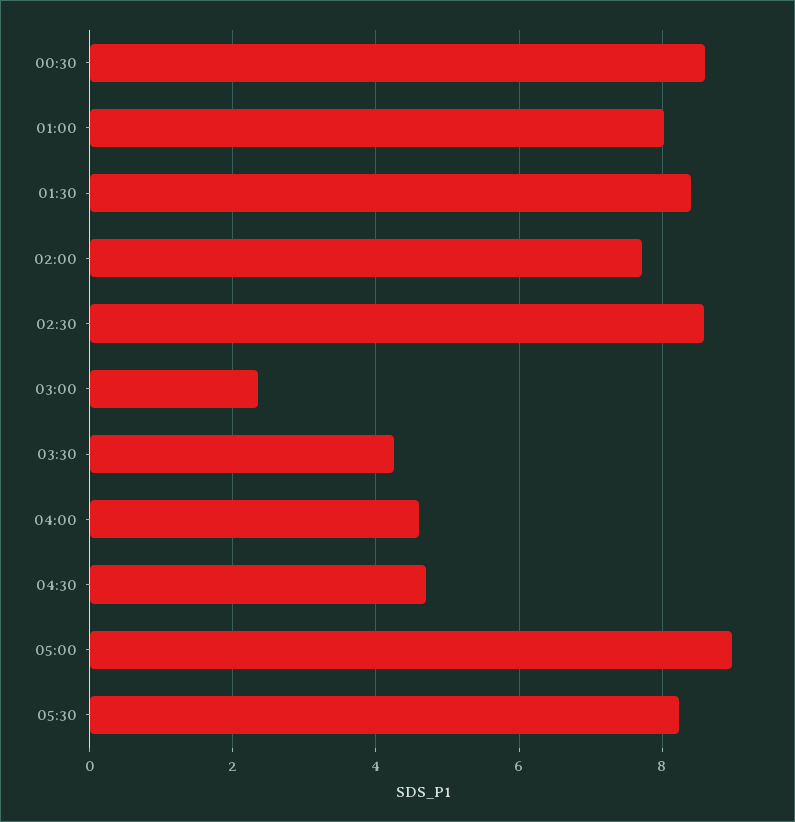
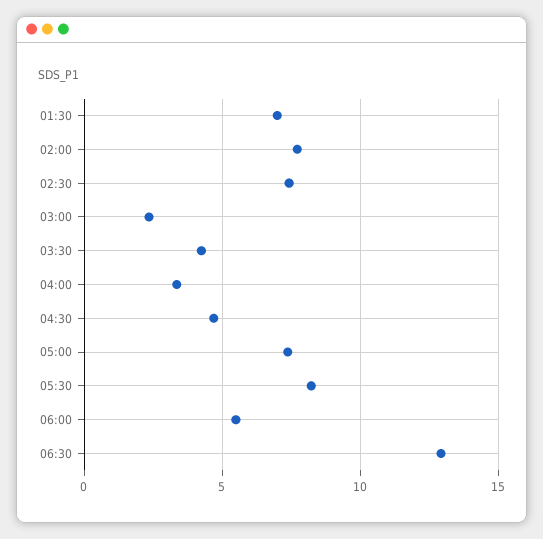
00:30: 8.6 -> none
01:00: 8 -> none
01:30: 8.4 -> 7
02:30: 8.6 -> 7.5
04:00: 4.6 -> 3.5
05:00: 9 -> 7.5
06:00: none -> 5.5
06:30: none -> 13

